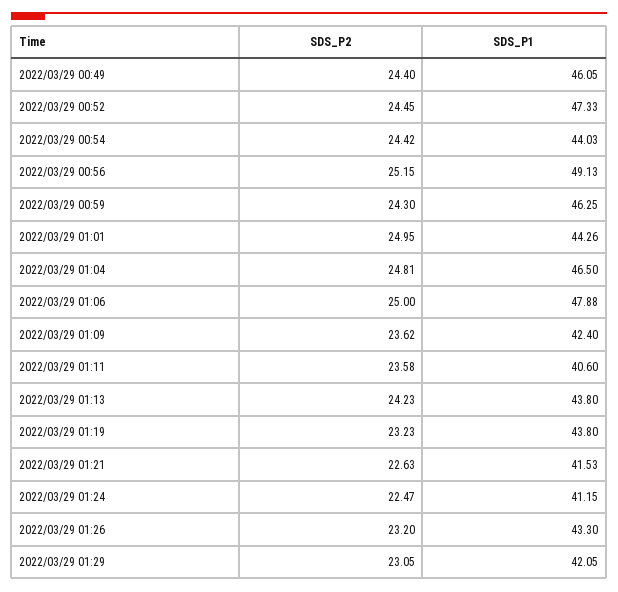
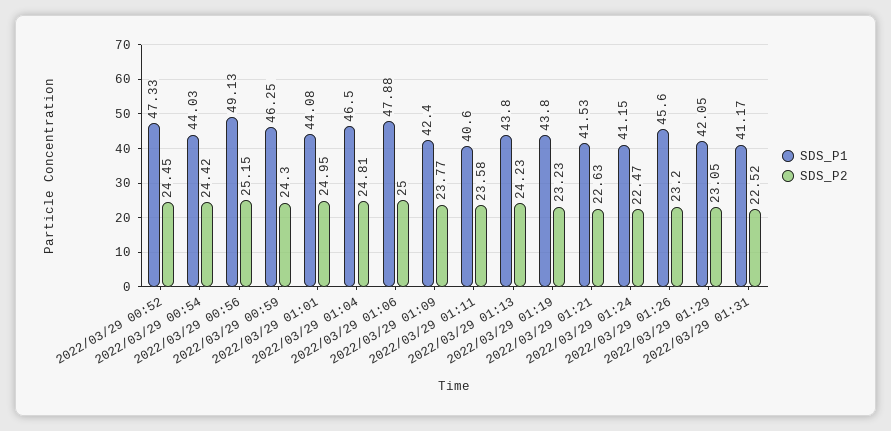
SDS_P2, 2022/03/29 00:49: 24.4 -> none
SDS_P1, 2022/03/29 00:49: 46.05 -> none
SDS_P1, 2022/03/29 01:01: 44.26 -> 44.08
SDS_P2, 2022/03/29 01:09: 23.62 -> 23.77
SDS_P1, 2022/03/29 01:26: 43.3 -> 45.6
SDS_P1, 2022/03/29 01:31: none -> 41.17
SDS_P2, 2022/03/29 01:31: none -> 22.52

